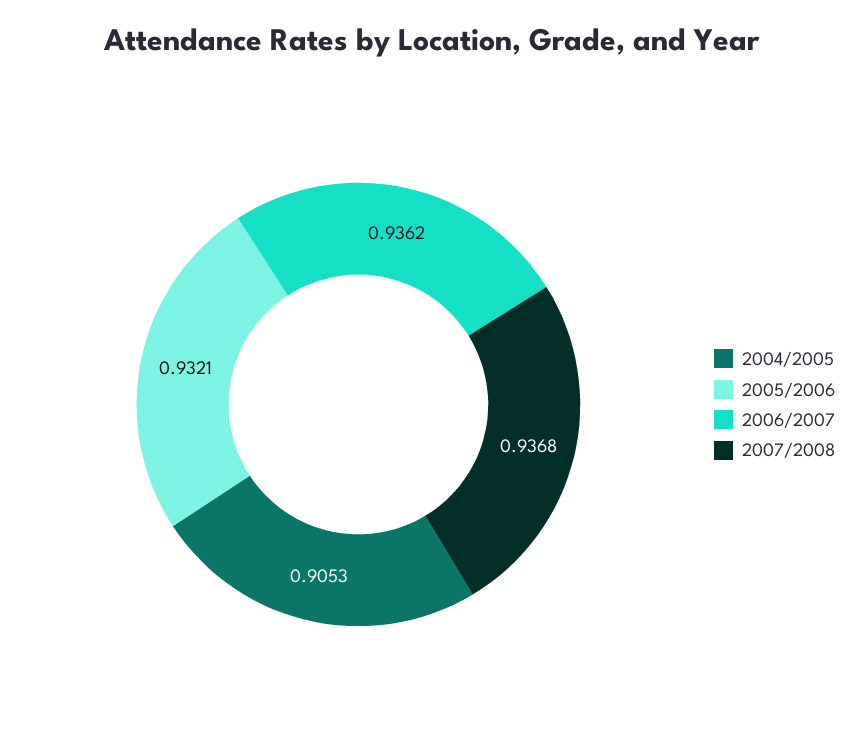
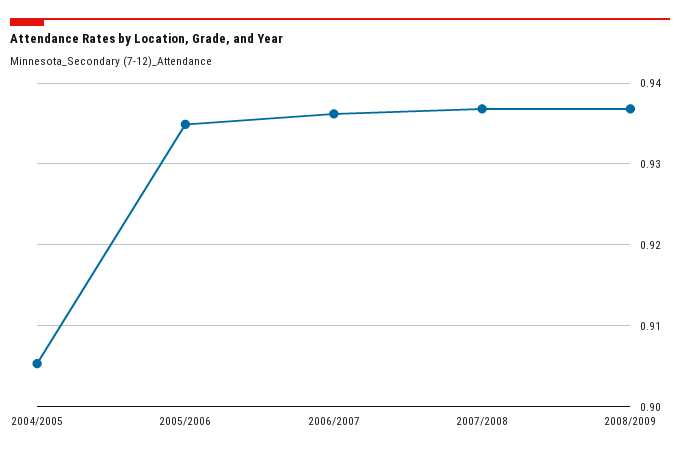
2005/2006: 0.9321 -> 0.935
2008/2009: none -> 0.937

